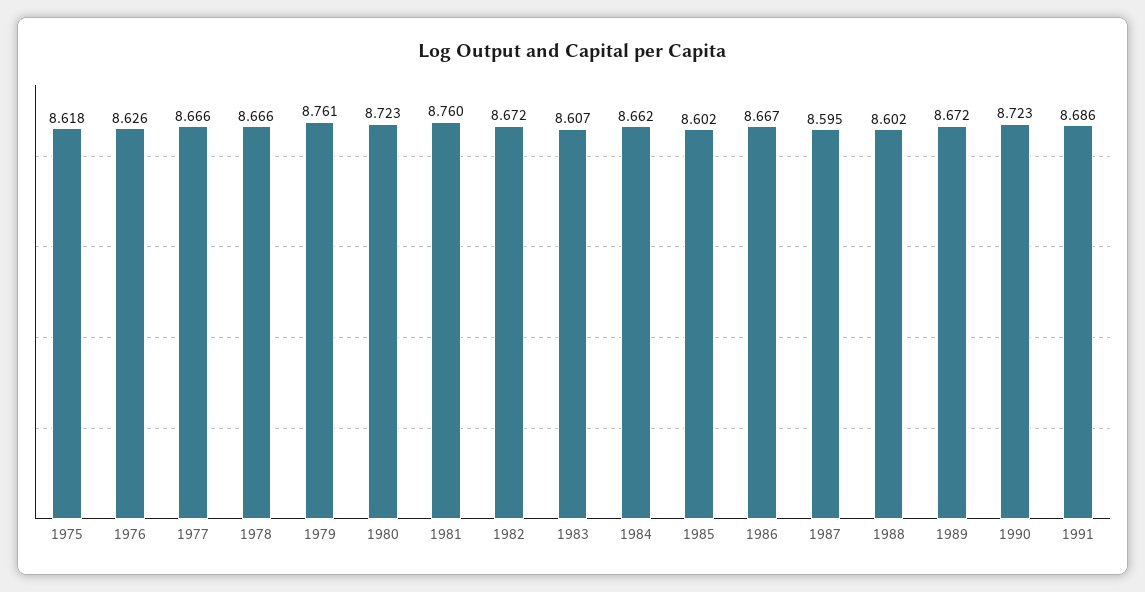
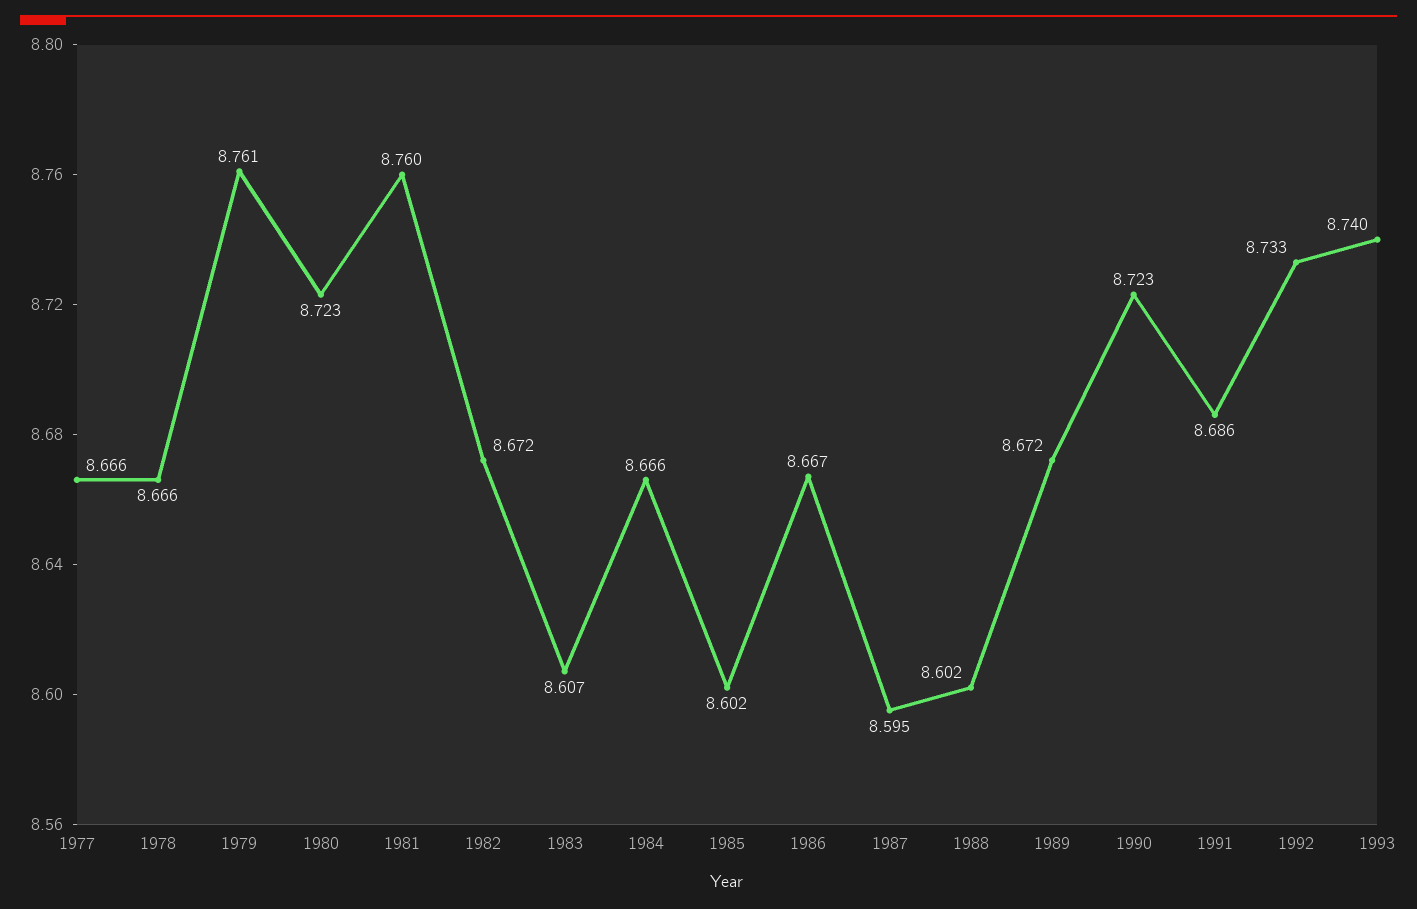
1975: 8.618 -> none
1976: 8.626 -> none
1984: 8.662 -> 8.666
1992: none -> 8.733
1993: none -> 8.74

